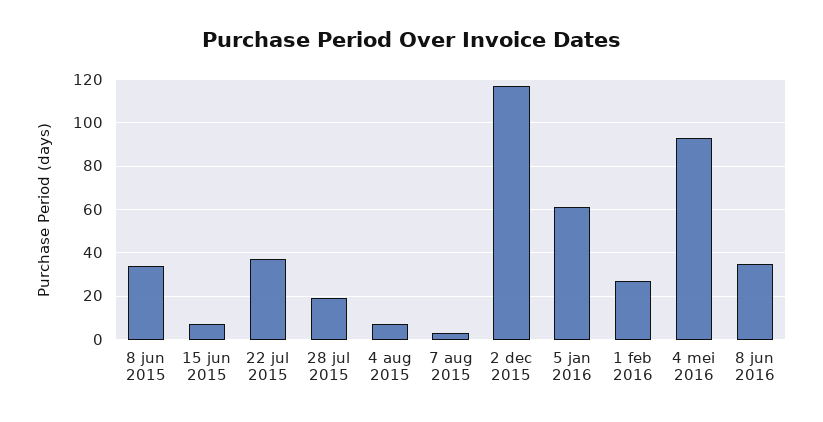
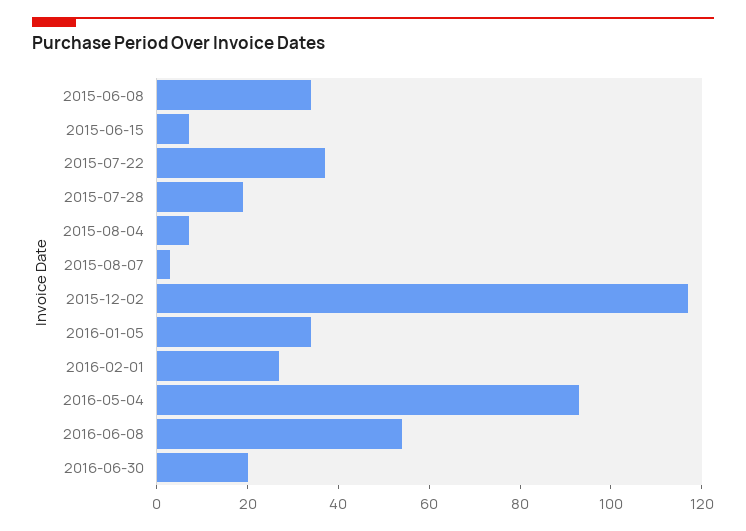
5 jan 2016: 60 -> 35
8 jun 2016: 35 -> 55
2016-06-30: none -> 20

